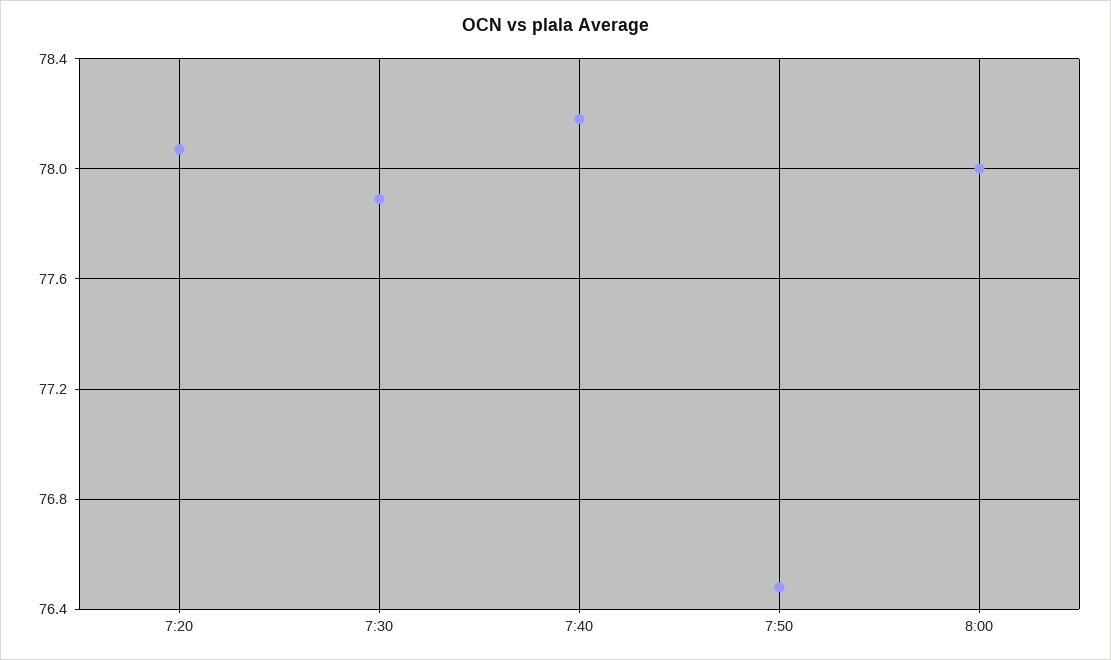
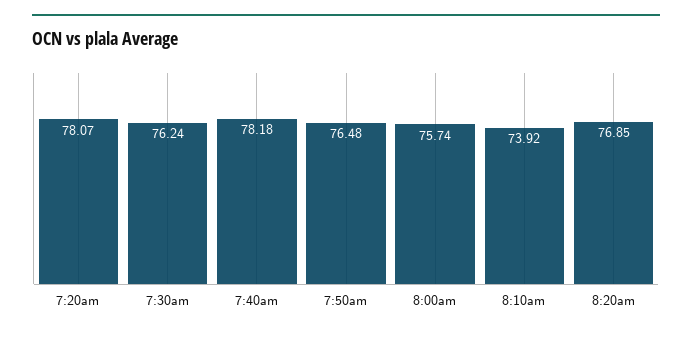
7:30: 77.9 -> 76.24
8:00: 78 -> 75.74
8:10am: none -> 73.92
8:20am: none -> 76.85

